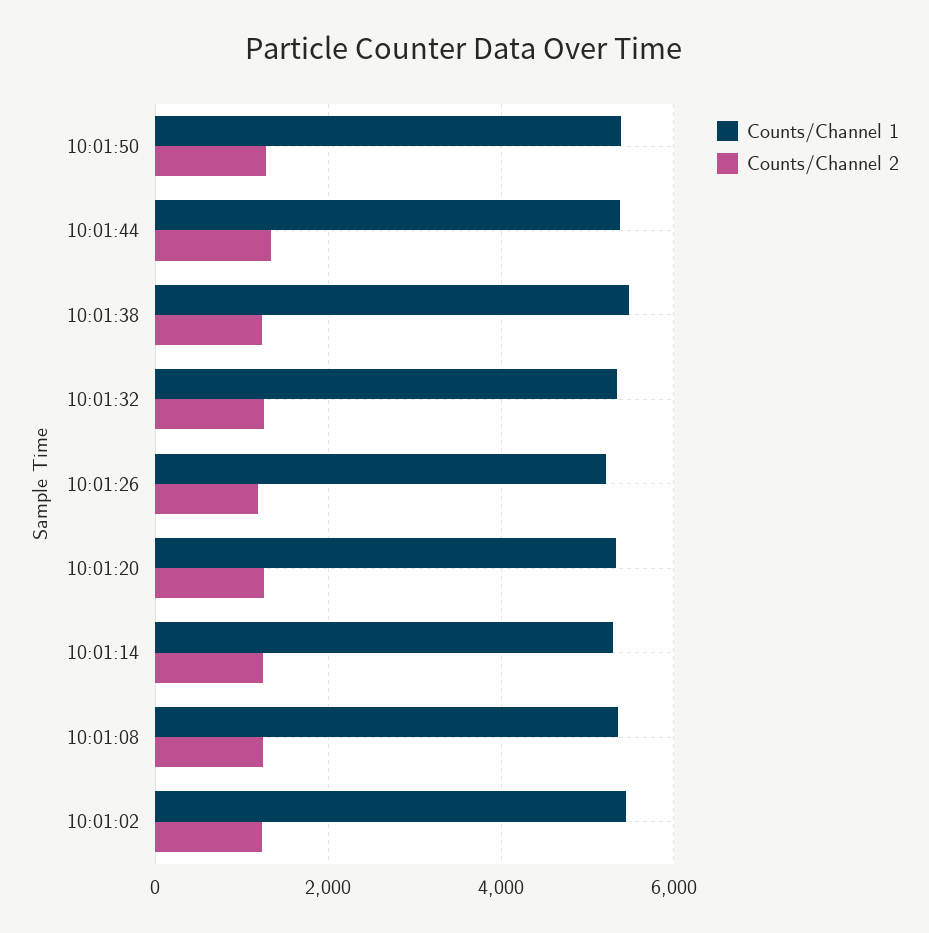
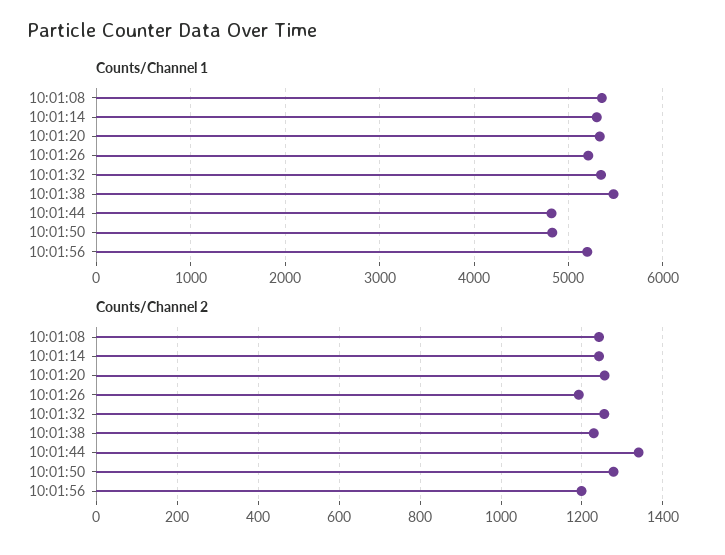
Counts/Channel 1, 10:01:50: 5400 -> 4800
Counts/Channel 1, 10:01:44: 5400 -> 4800
Counts/Channel 1, 10:01:02: 5400 -> none
Counts/Channel 2, 10:01:02: 1200 -> none
Counts/Channel 1, 10:01:56: none -> 5200
Counts/Channel 2, 10:01:56: none -> 1200

